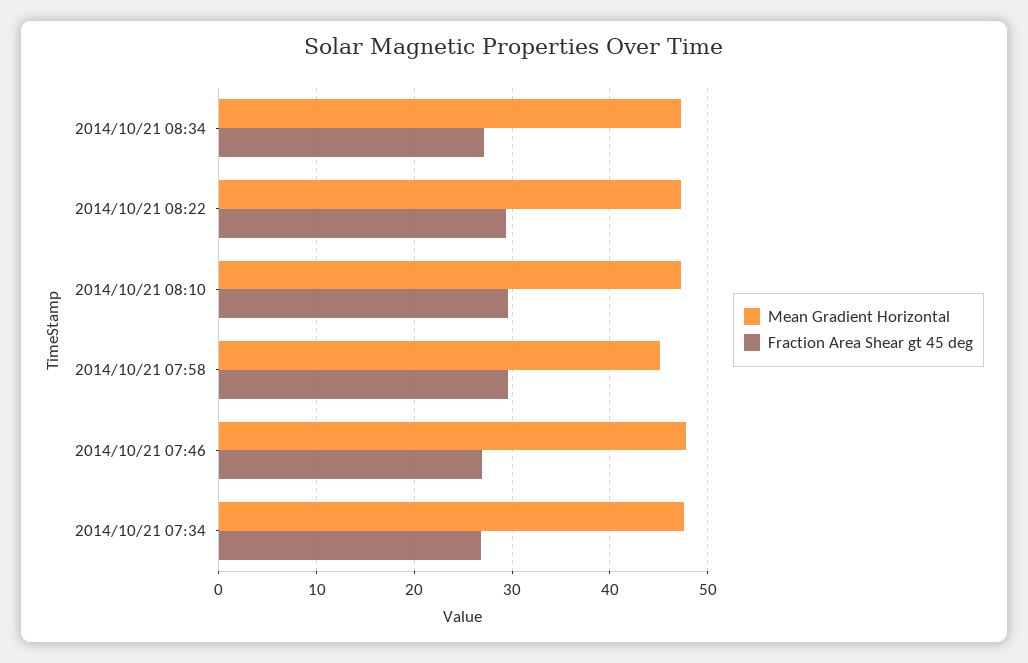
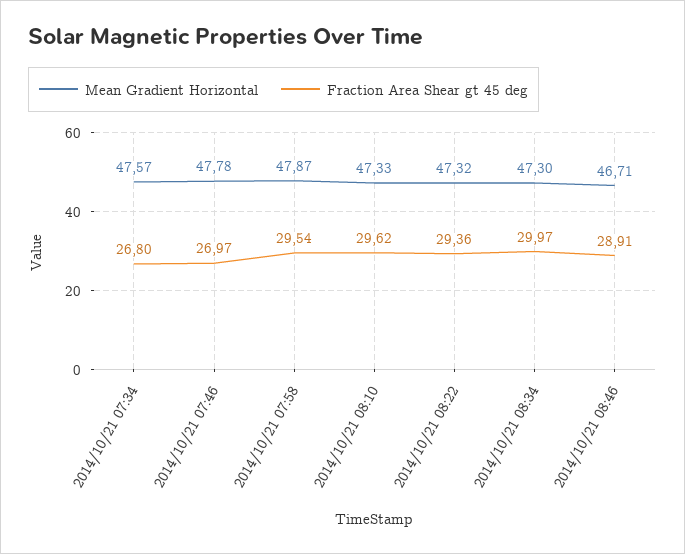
Fraction Area Shear gt 45 deg, 2014/10/21 08:34: 27 -> 29.97
Mean Gradient Horizontal, 2014/10/21 07:58: 45 -> 47.87
Mean Gradient Horizontal, 2014/10/21 08:46: none -> 46.71
Fraction Area Shear gt 45 deg, 2014/10/21 08:46: none -> 28.91

